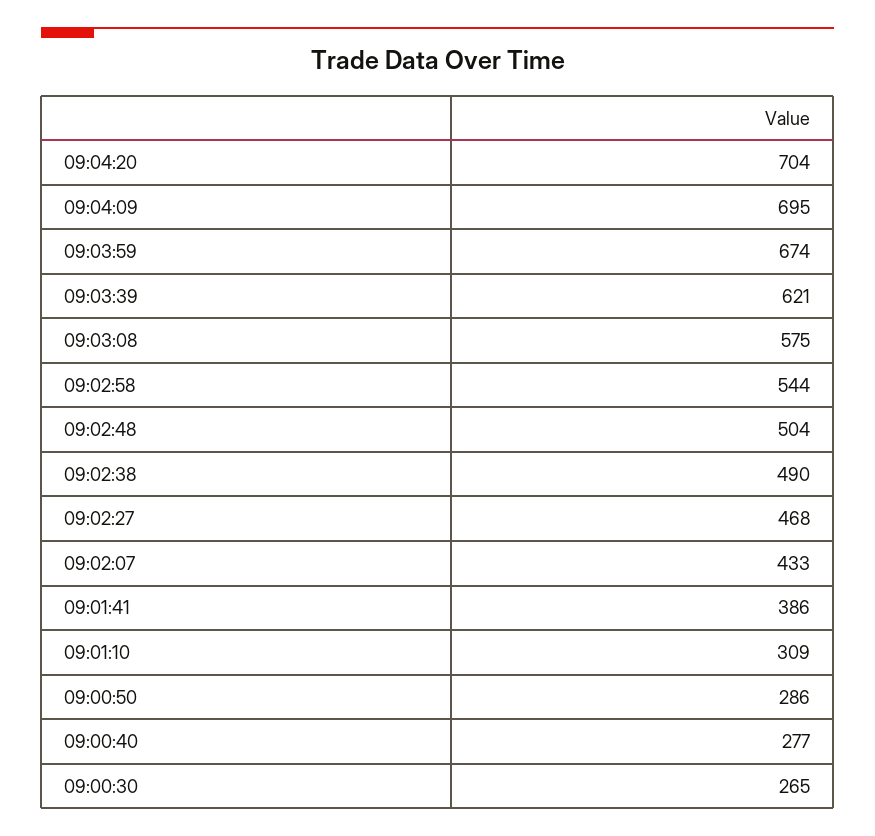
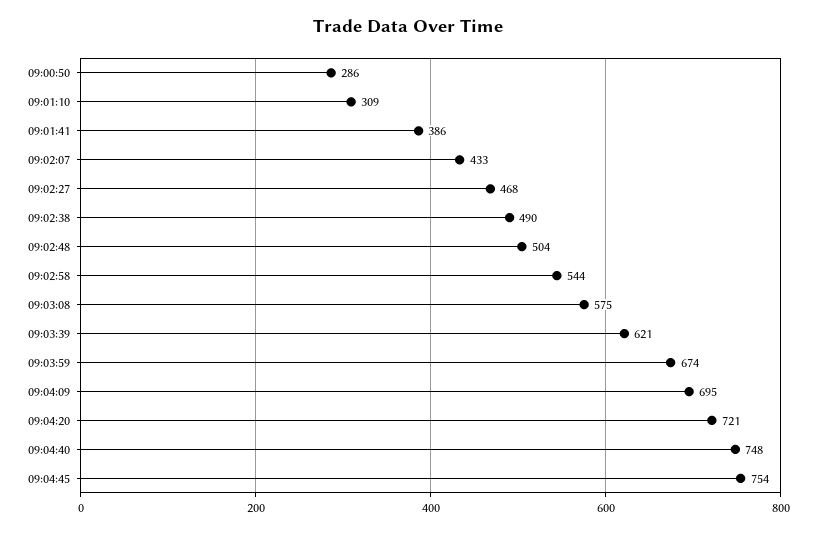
09:04:20: 704 -> 721
09:00:40: 277 -> none
09:00:30: 265 -> none
09:04:40: none -> 748
09:04:45: none -> 754

